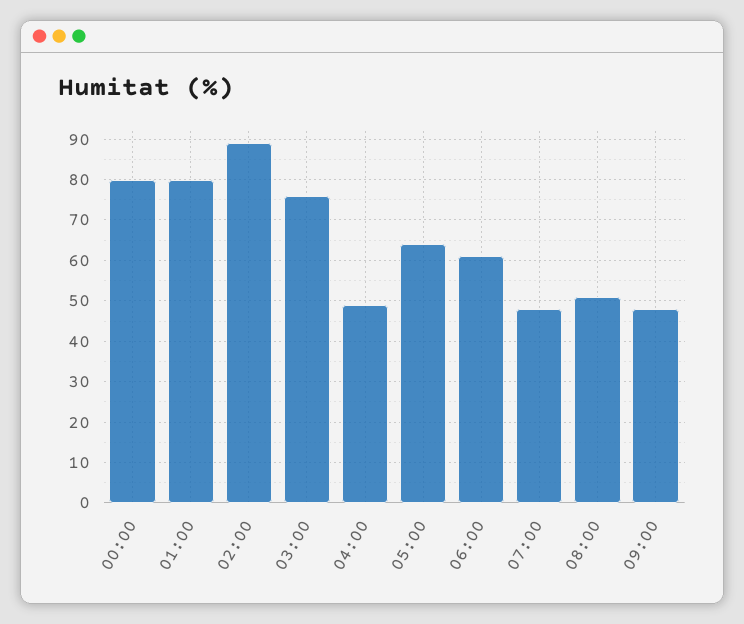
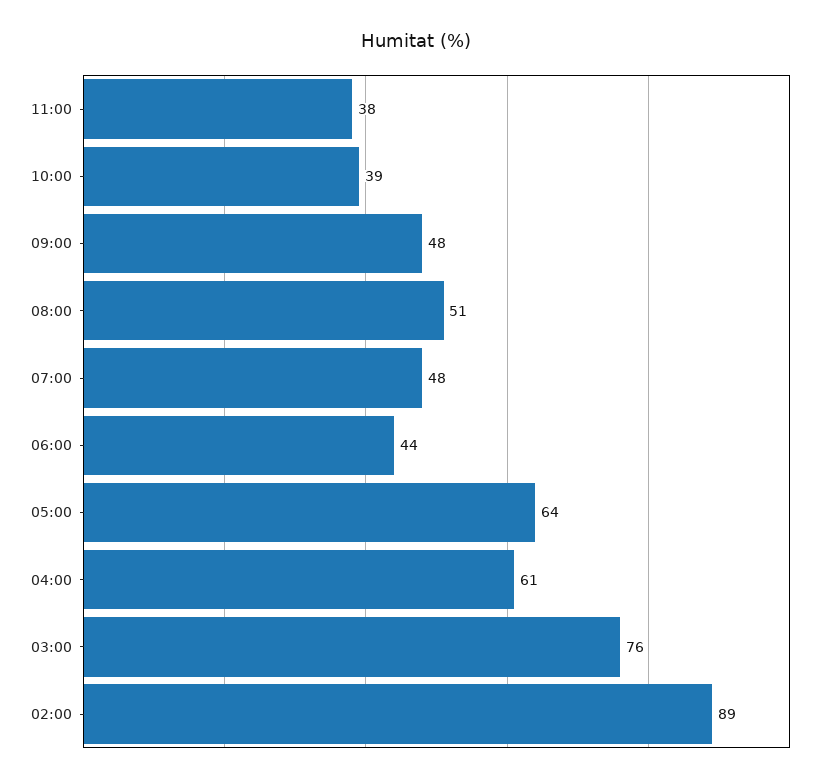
00:00: 80 -> none
01:00: 80 -> none
04:00: 50 -> 61
06:00: 60 -> 44
11:00: none -> 38
10:00: none -> 39

